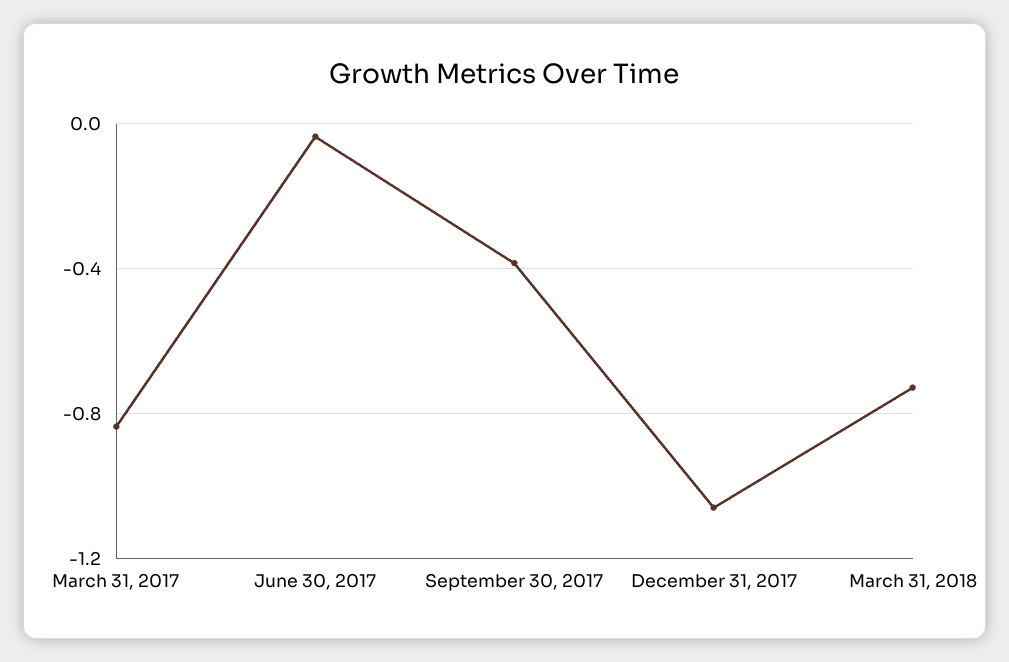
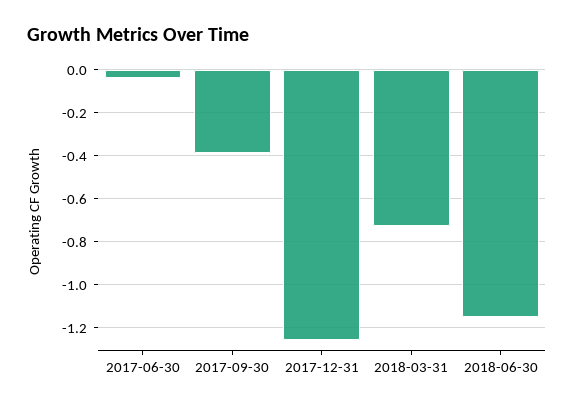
March 31, 2017: -0.85 -> none
December 31, 2017: -1.05 -> -1.25
2018-06-30: none -> -1.15

